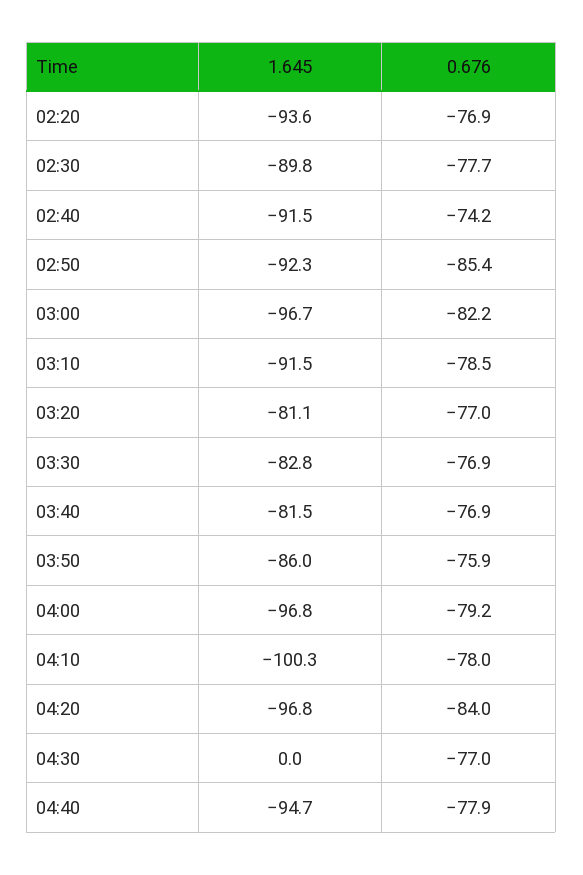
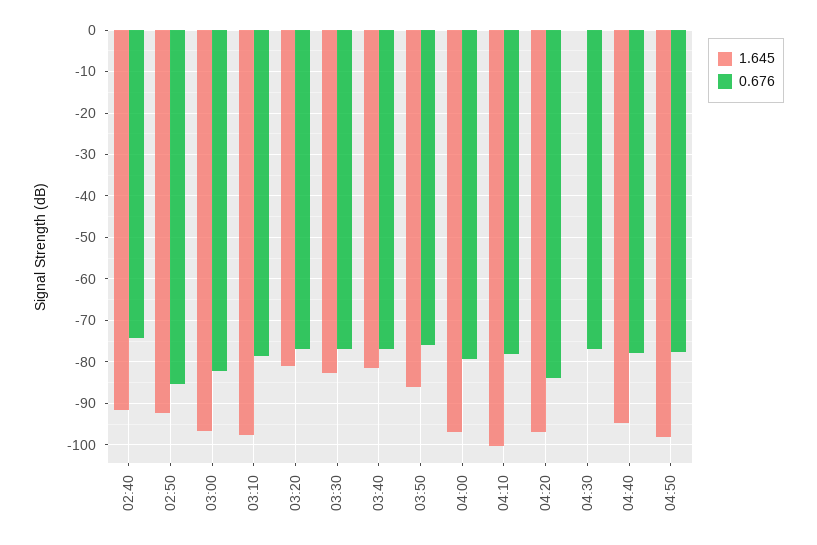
1.645, 02:20: -93.6 -> none
0.676, 02:20: -76.9 -> none
1.645, 02:30: -89.8 -> none
0.676, 02:30: -77.7 -> none
1.645, 03:10: -91.5 -> -98
1.645, 04:50: none -> -98
0.676, 04:50: none -> -78

